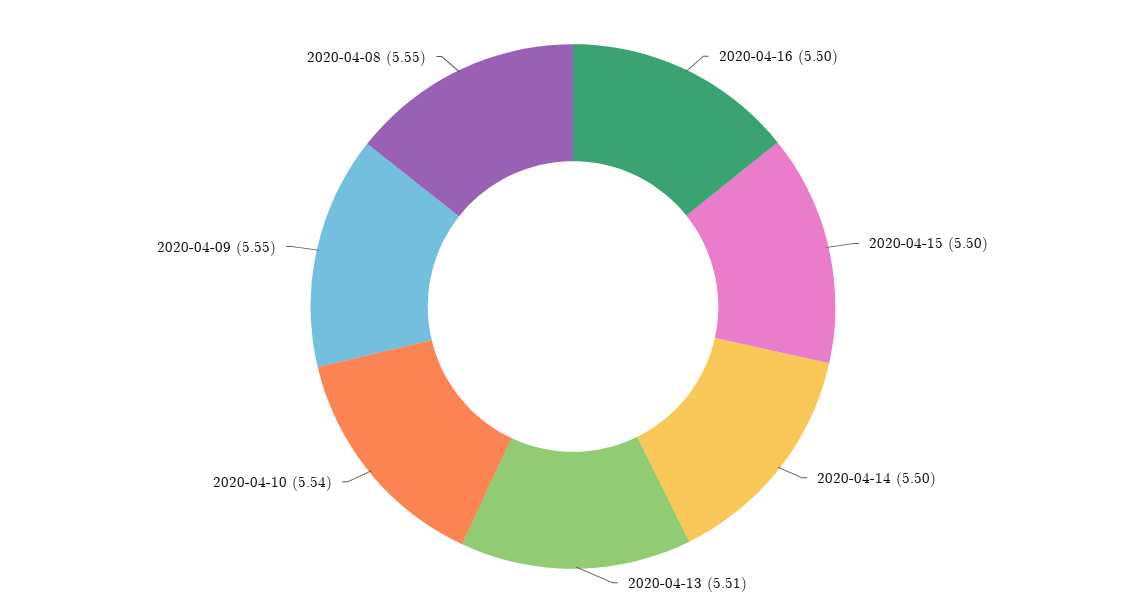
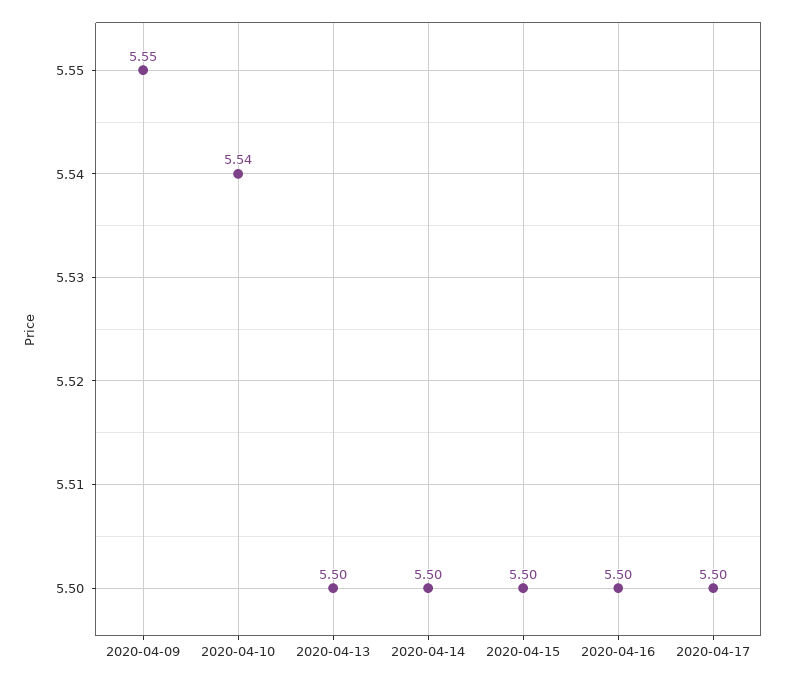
2020-04-13: 5.51 -> 5.5
2020-04-08: 5.55 -> none
2020-04-17: none -> 5.5

